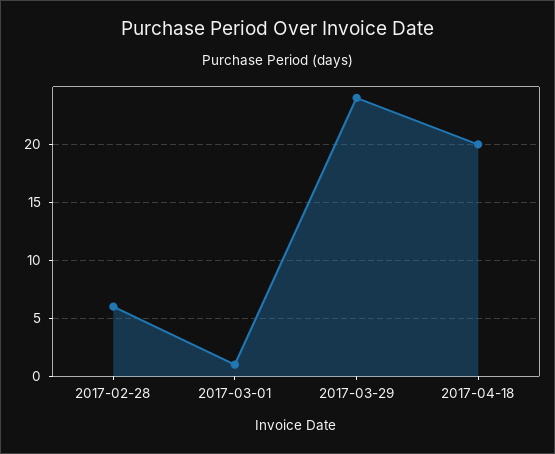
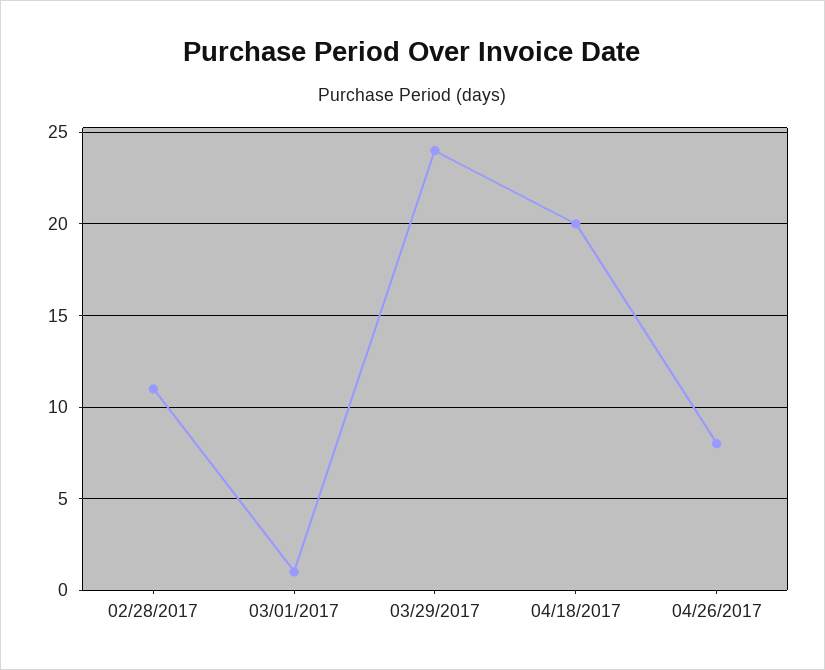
2017-02-28: 6 -> 11
04/26/2017: none -> 8

